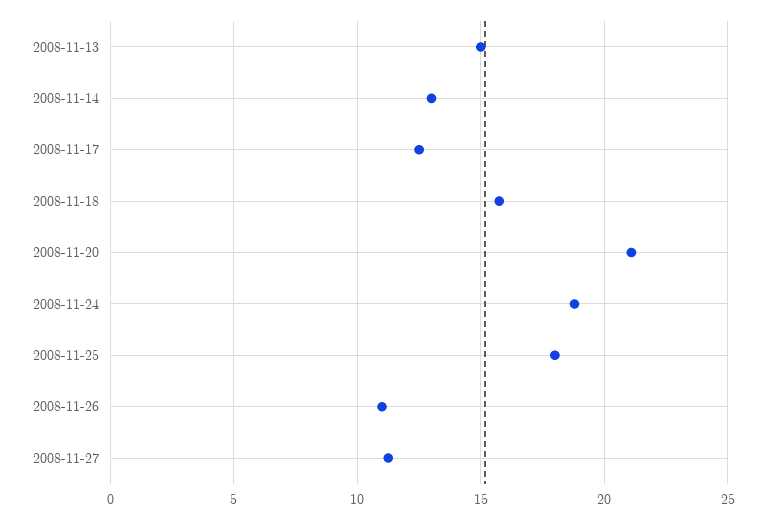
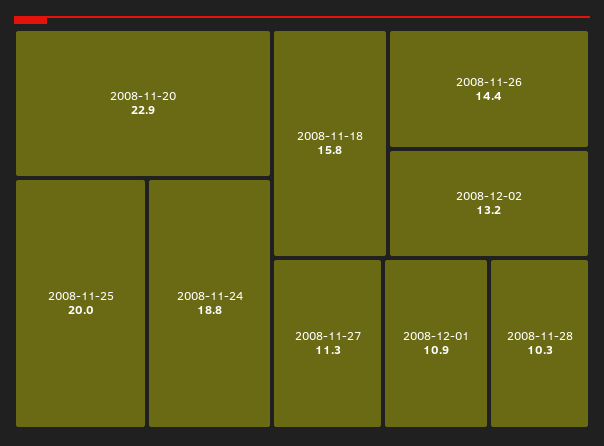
2008-11-13: 15 -> none
2008-11-14: 13 -> none
2008-11-17: 12.5 -> none
2008-11-20: 21 -> 22.9
2008-11-25: 18 -> 20
2008-11-26: 11 -> 14.4
2008-12-02: none -> 13.2
2008-12-01: none -> 10.9
2008-11-28: none -> 10.3

